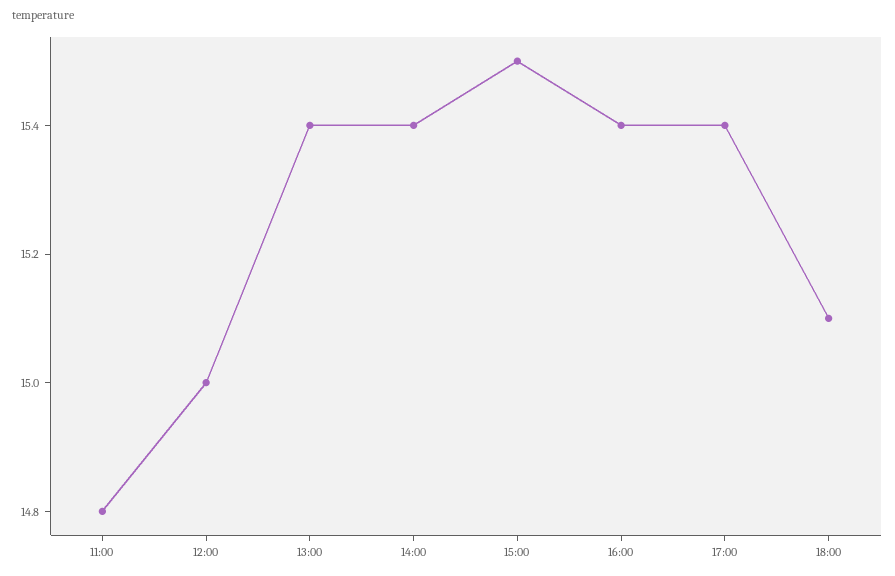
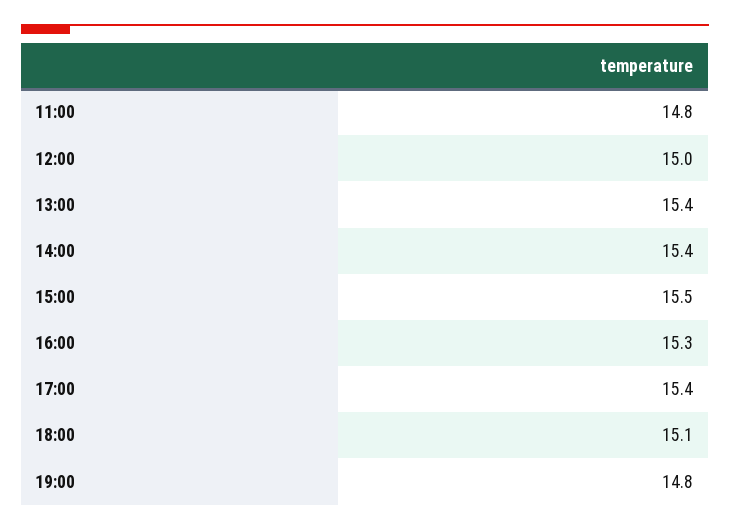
16:00: 15.4 -> 15.3
19:00: none -> 14.8

